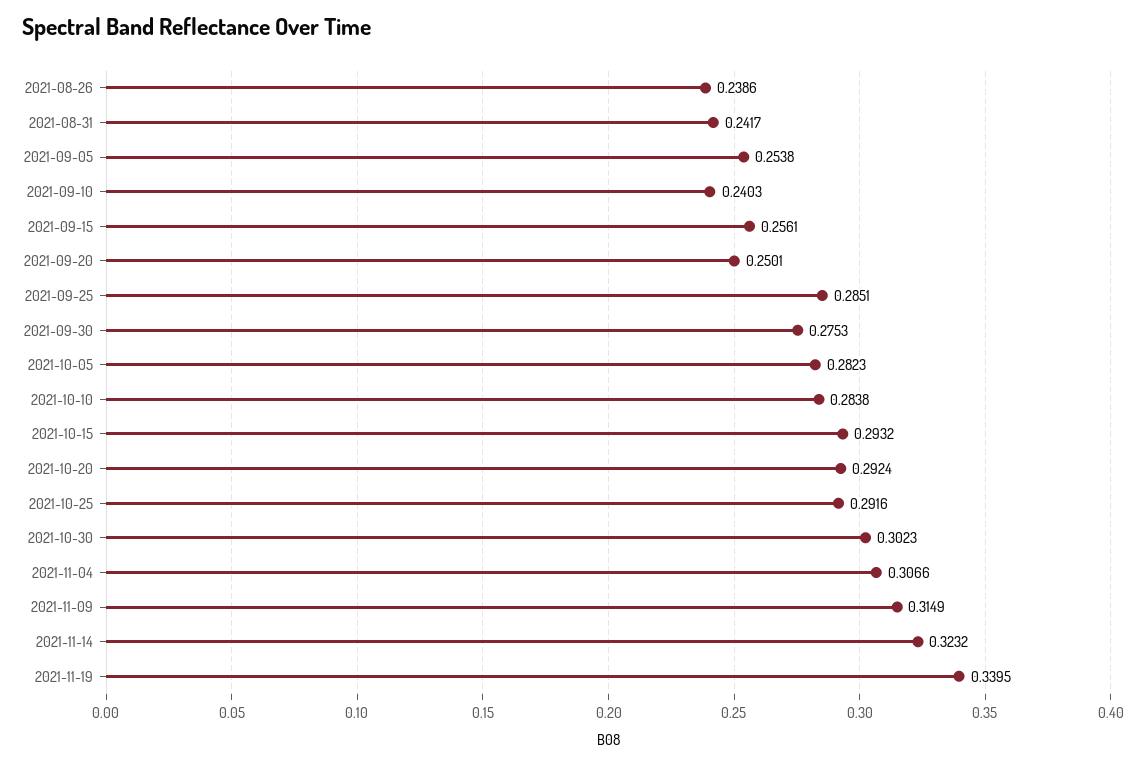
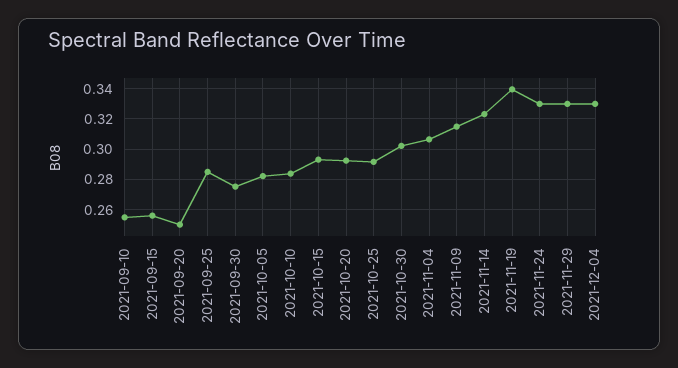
2021-08-26: 0.2386 -> none
2021-08-31: 0.2417 -> none
2021-09-05: 0.2538 -> none
2021-09-10: 0.2403 -> 0.255
2021-11-24: none -> 0.33
2021-11-29: none -> 0.33
2021-12-04: none -> 0.33

